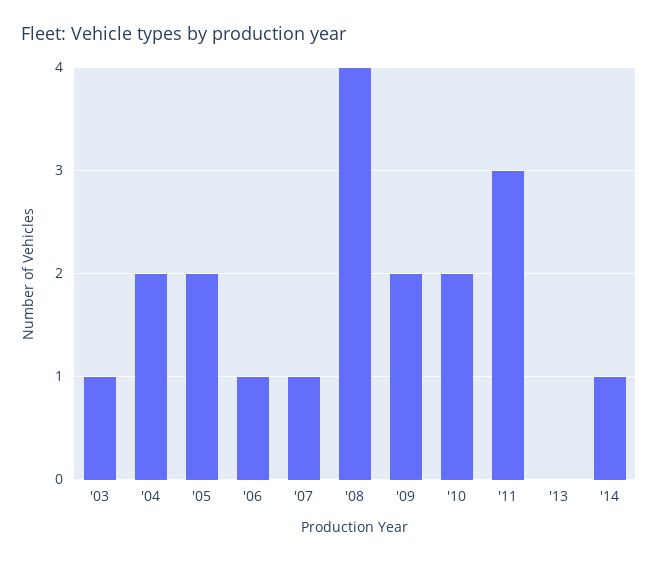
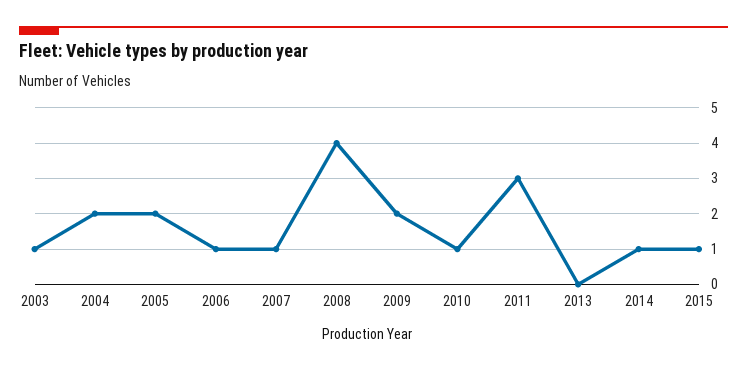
'10: 2 -> 1
2015: none -> 1

